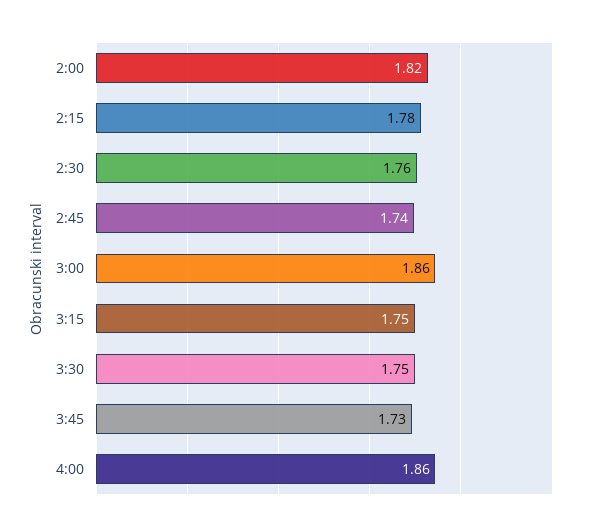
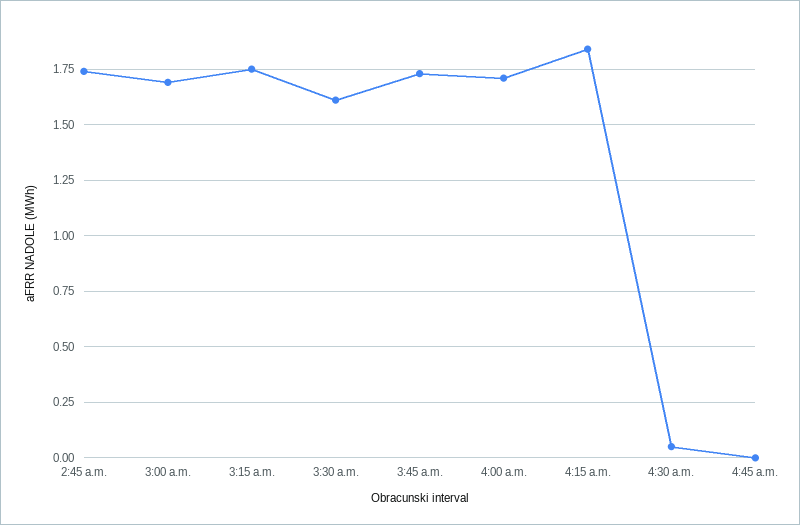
2:00: 1.82 -> none
2:15: 1.78 -> none
2:30: 1.76 -> none
3:00: 1.86 -> 1.7
3:30: 1.75 -> 1.6
4:00: 1.86 -> 1.7
4:15 a.m.: none -> 1.85
4:30 a.m.: none -> 0.05
4:45 a.m.: none -> 0

